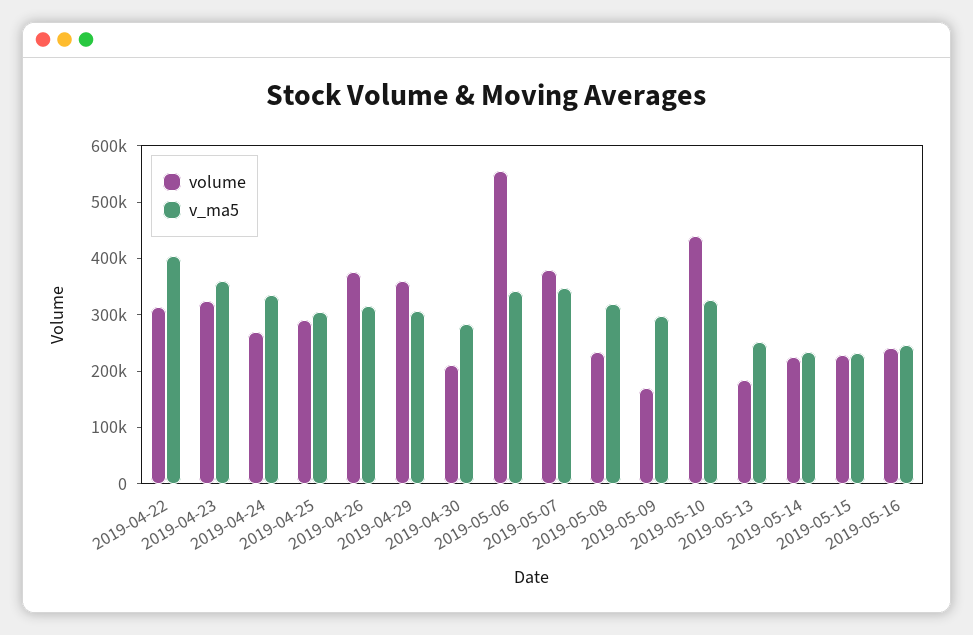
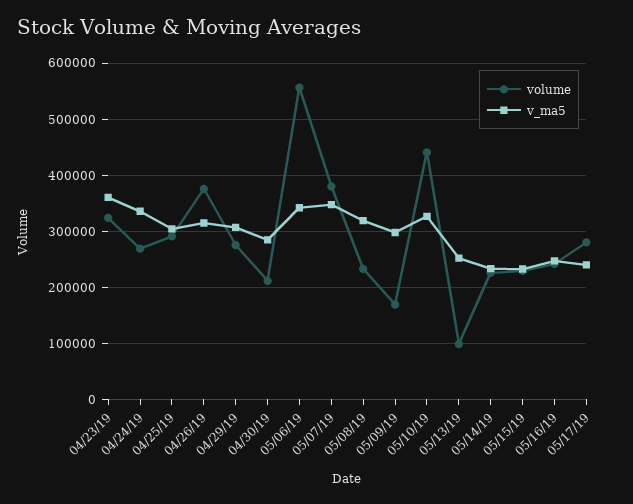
volume, 2019-04-22: 320000 -> none
v_ma5, 2019-04-22: 400000 -> none
volume, 2019-04-29: 360000 -> 280000
volume, 2019-05-13: 180000 -> 100000
volume, 05/17/19: none -> 280000
v_ma5, 05/17/19: none -> 240000

